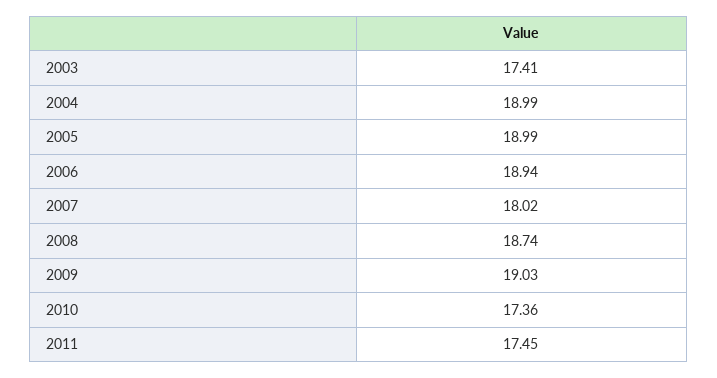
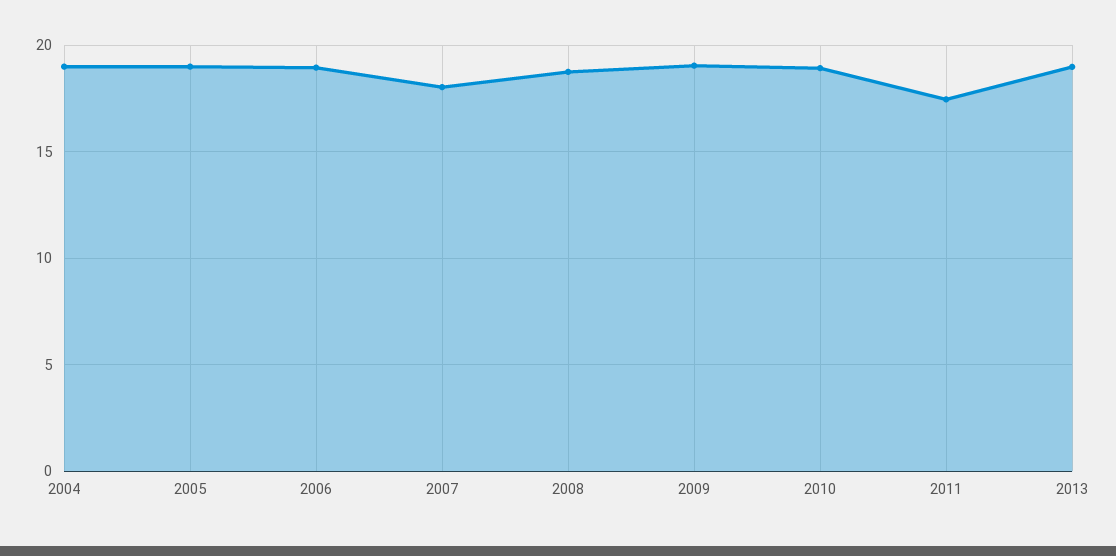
2003: 17.41 -> none
2010: 17.36 -> 19
2013: none -> 19

